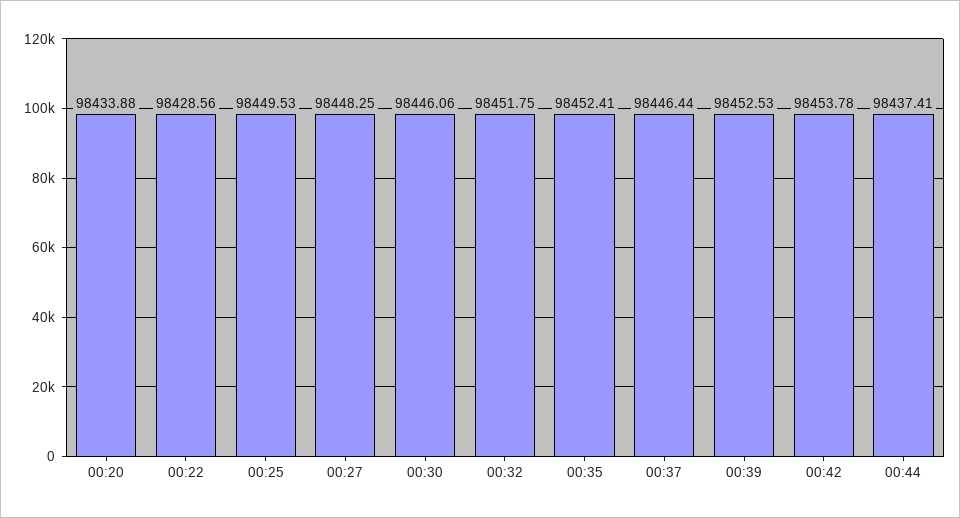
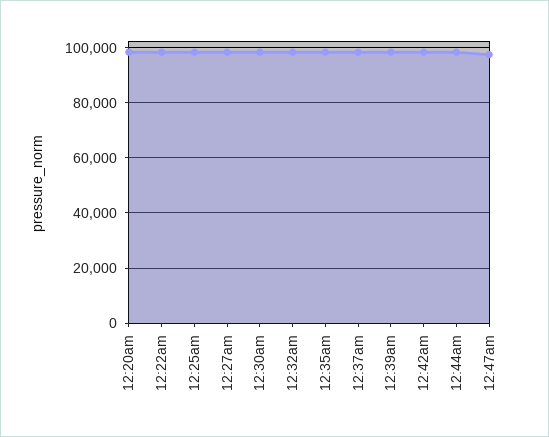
12:47am: none -> 97500

